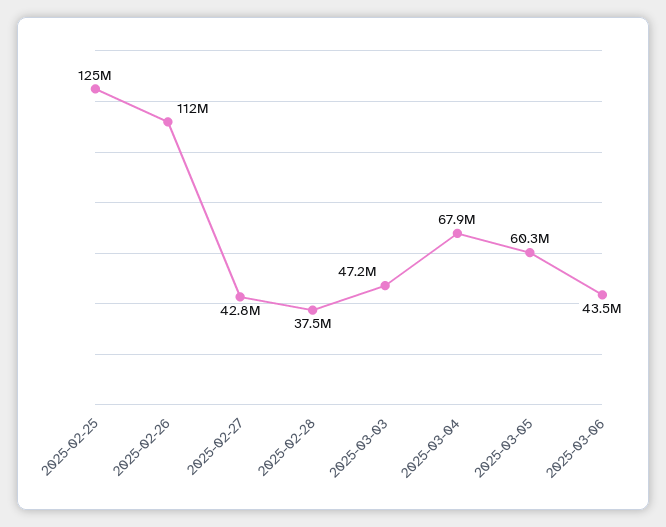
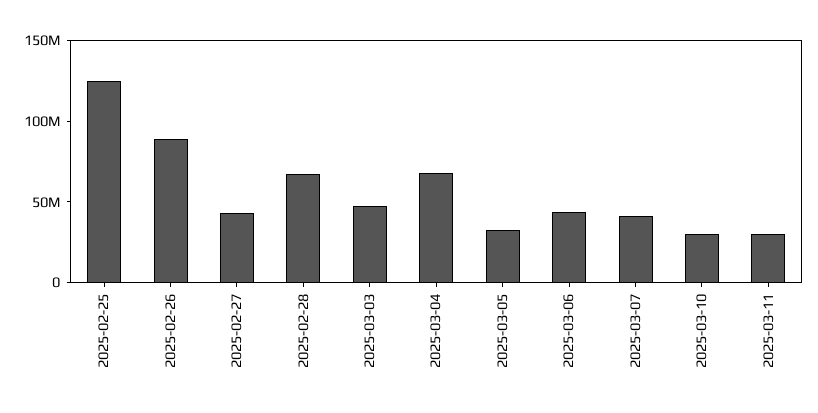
2025-02-26: 112000000 -> 90000000
2025-02-28: 37500000 -> 70000000
2025-03-05: 60300000 -> 30000000
2025-03-07: none -> 40000000
2025-03-10: none -> 30000000
2025-03-11: none -> 30000000

